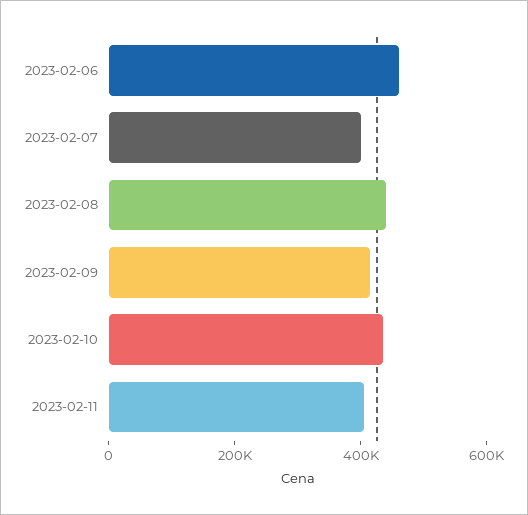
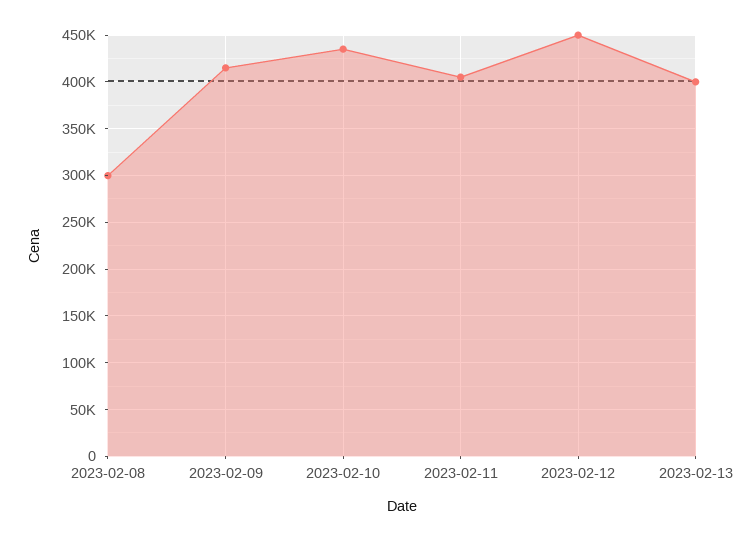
2023-02-06: 450000 -> none
2023-02-07: 400000 -> none
2023-02-08: 450000 -> 300000
2023-02-12: none -> 450000
2023-02-13: none -> 400000

